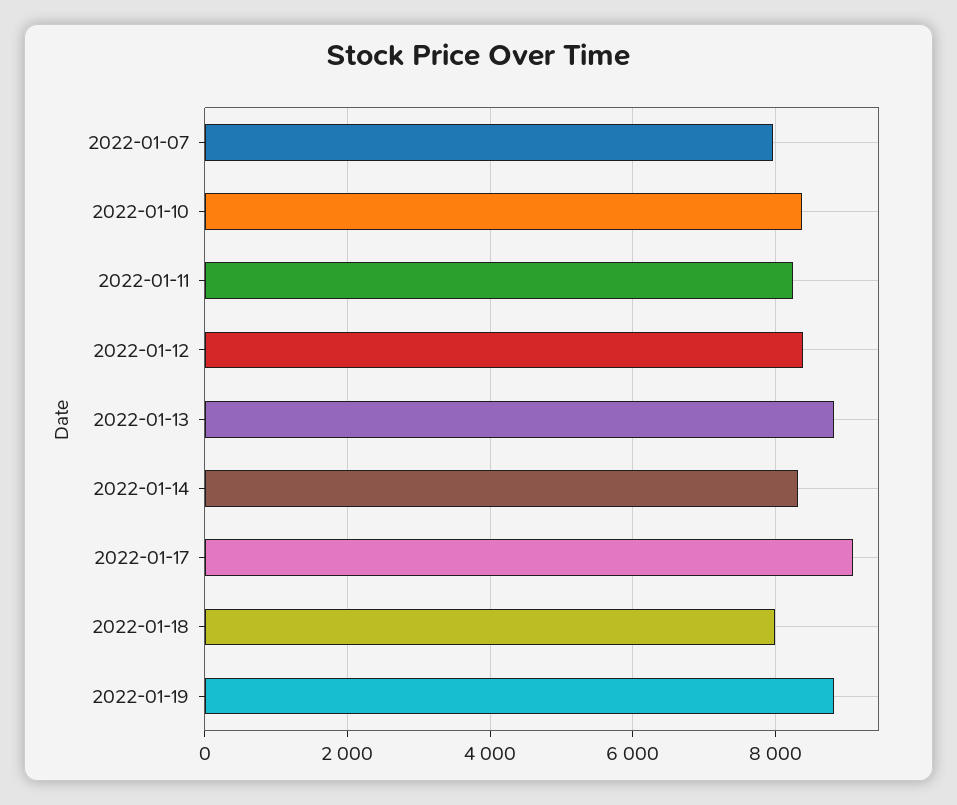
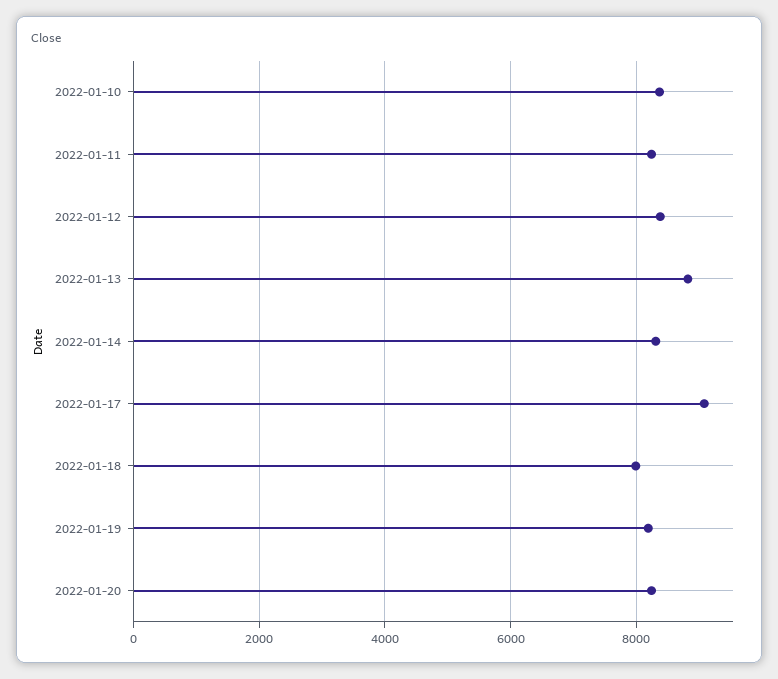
2022-01-07: 8000 -> none
2022-01-19: 8800 -> 8200
2022-01-20: none -> 8200

